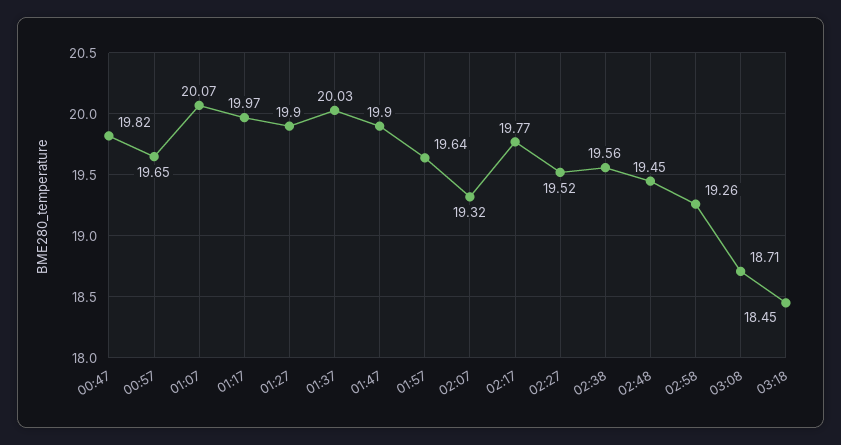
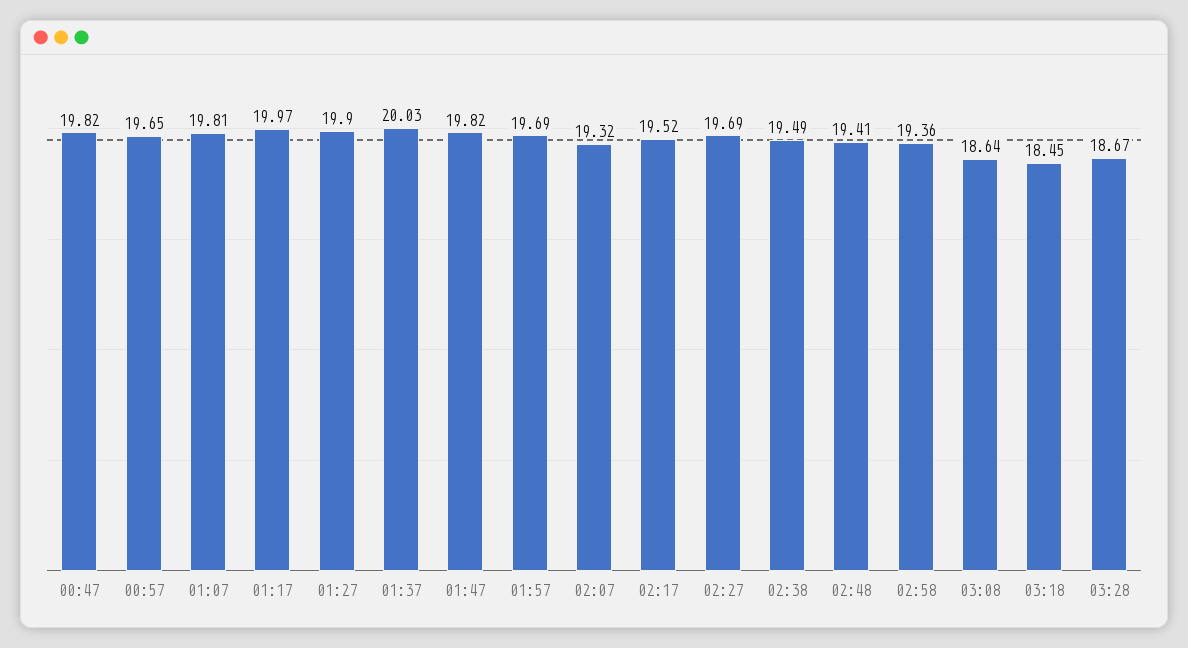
01:07: 20.07 -> 19.81
01:47: 19.9 -> 19.82
01:57: 19.64 -> 19.69
02:17: 19.77 -> 19.52
02:27: 19.52 -> 19.69
02:38: 19.56 -> 19.49
02:48: 19.45 -> 19.41
02:58: 19.26 -> 19.36
03:08: 18.71 -> 18.64
03:28: none -> 18.67

